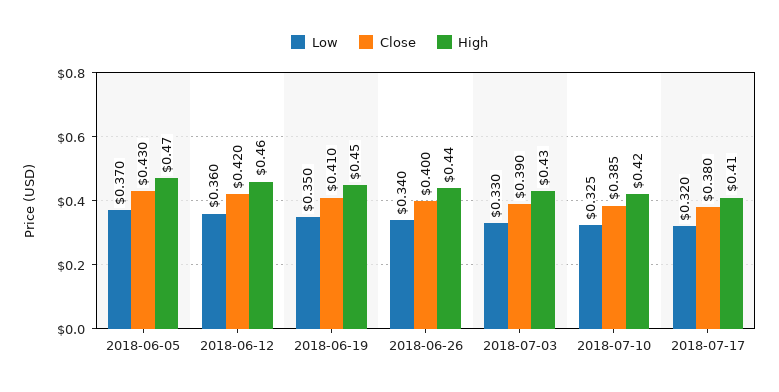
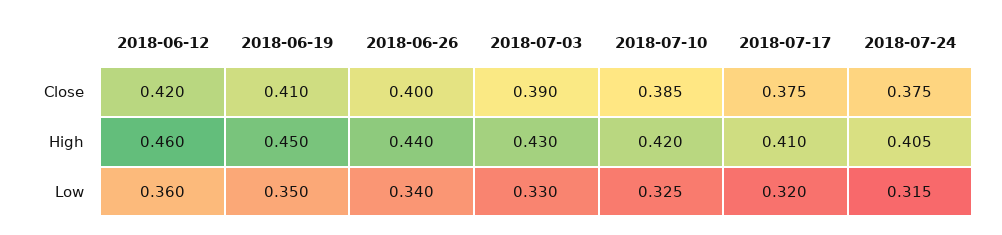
Low, 2018-06-05: 0.37 -> none
Close, 2018-06-05: 0.43 -> none
High, 2018-06-05: 0.47 -> none
Close, 2018-07-17: 0.38 -> 0.375
Close, 2018-07-24: none -> 0.375
High, 2018-07-24: none -> 0.405
Low, 2018-07-24: none -> 0.315

